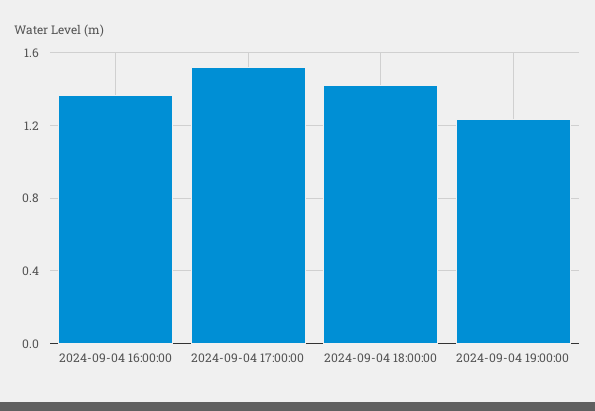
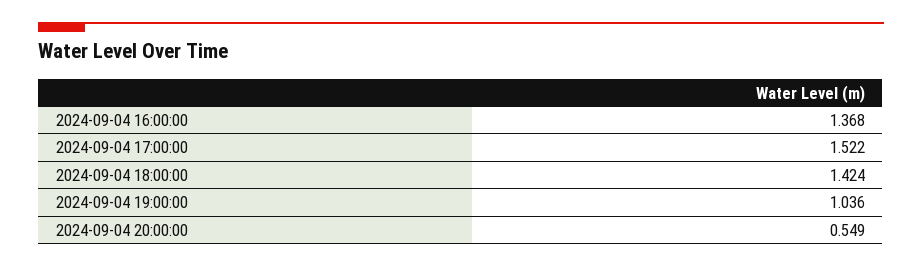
2024-09-04 19:00:00: 1.25 -> 1.036
2024-09-04 20:00:00: none -> 0.549

